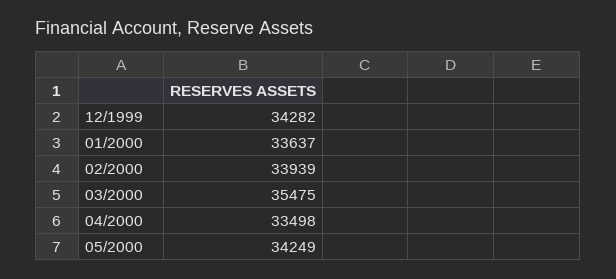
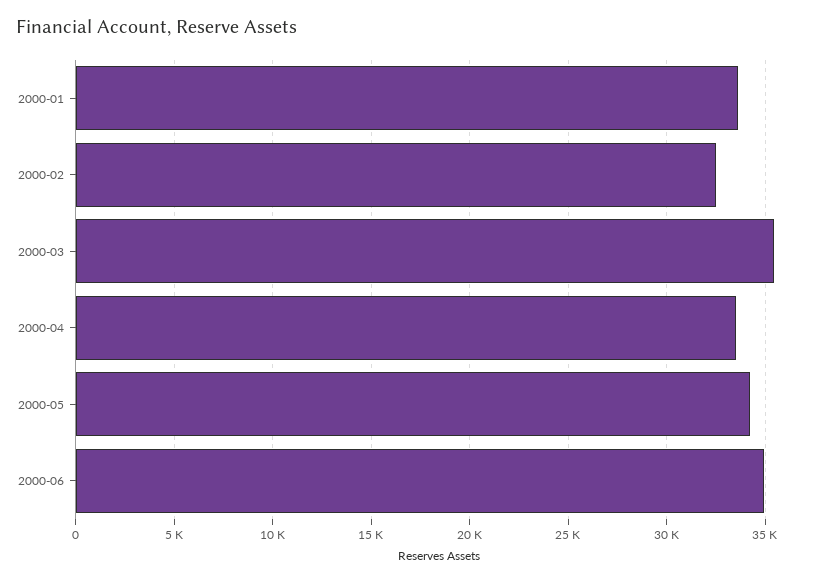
12/1999: 34282 -> none
02/2000: 33939 -> 32500
2000-06: none -> 35000

